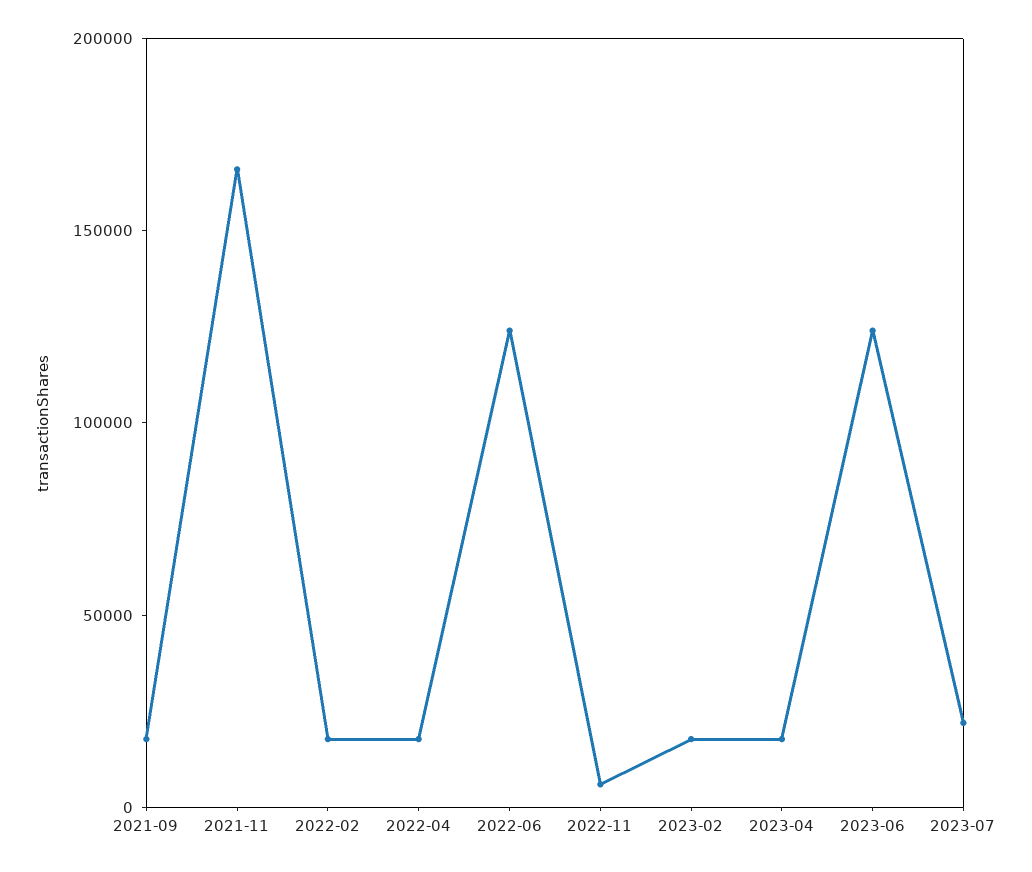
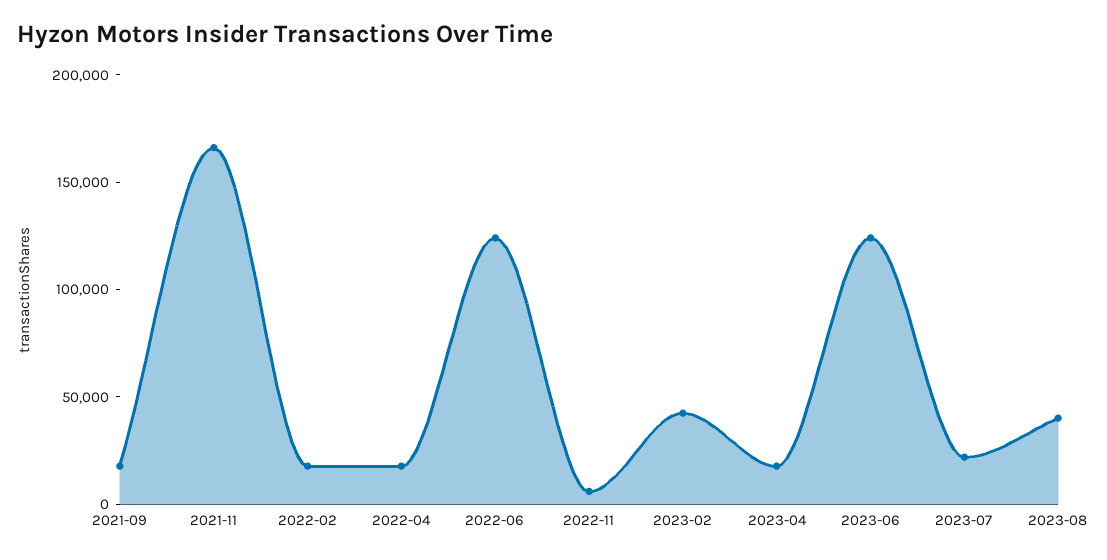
2023-02: 20000 -> 40000
2023-08: none -> 40000

